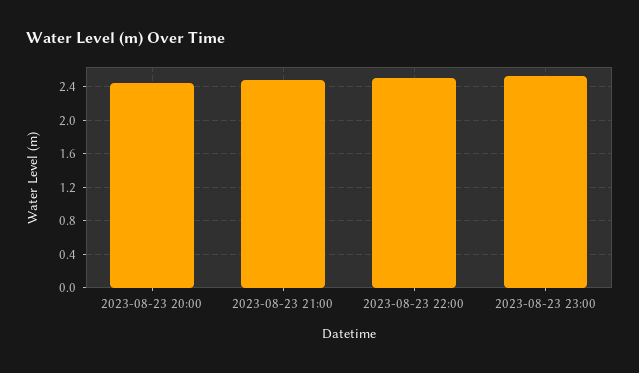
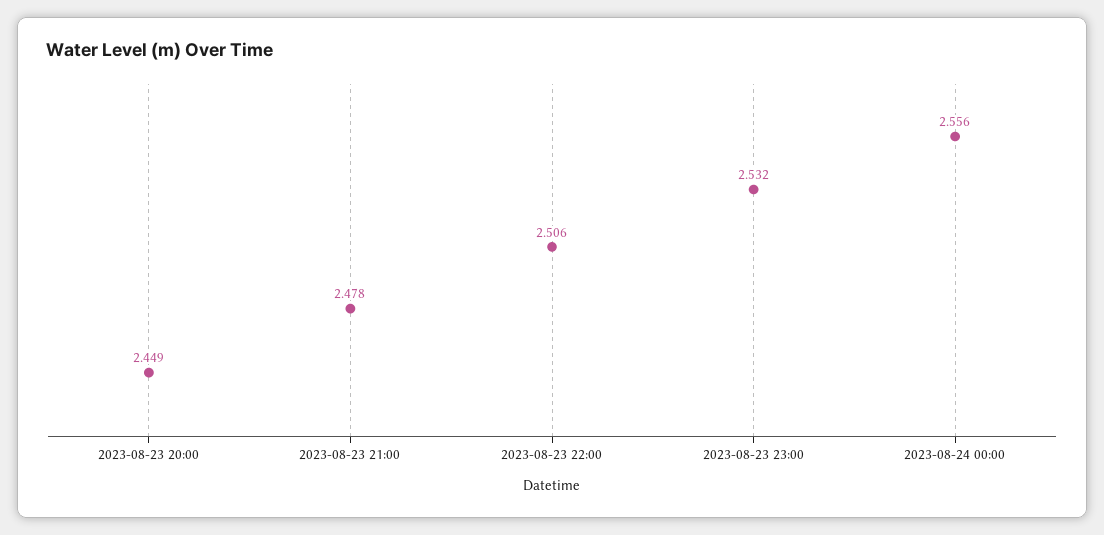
2023-08-24 00:00: none -> 2.556

